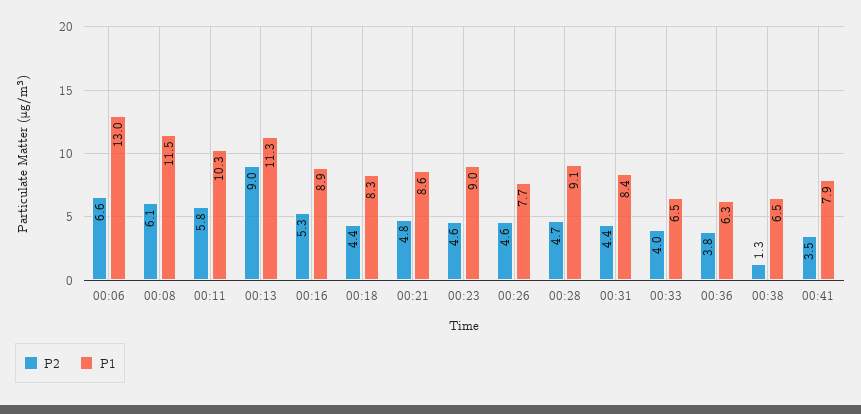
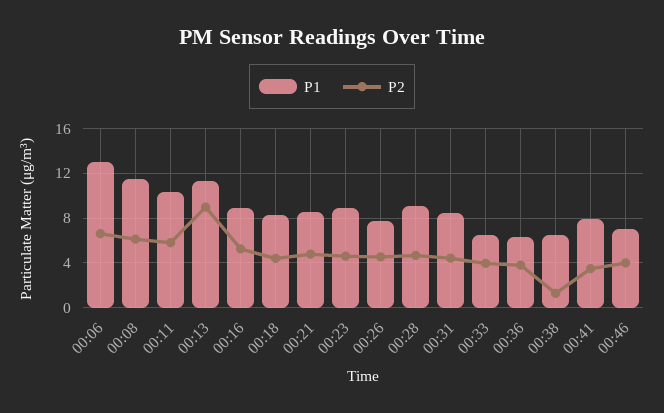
P1, 00:46: none -> 7
P2, 00:46: none -> 4

